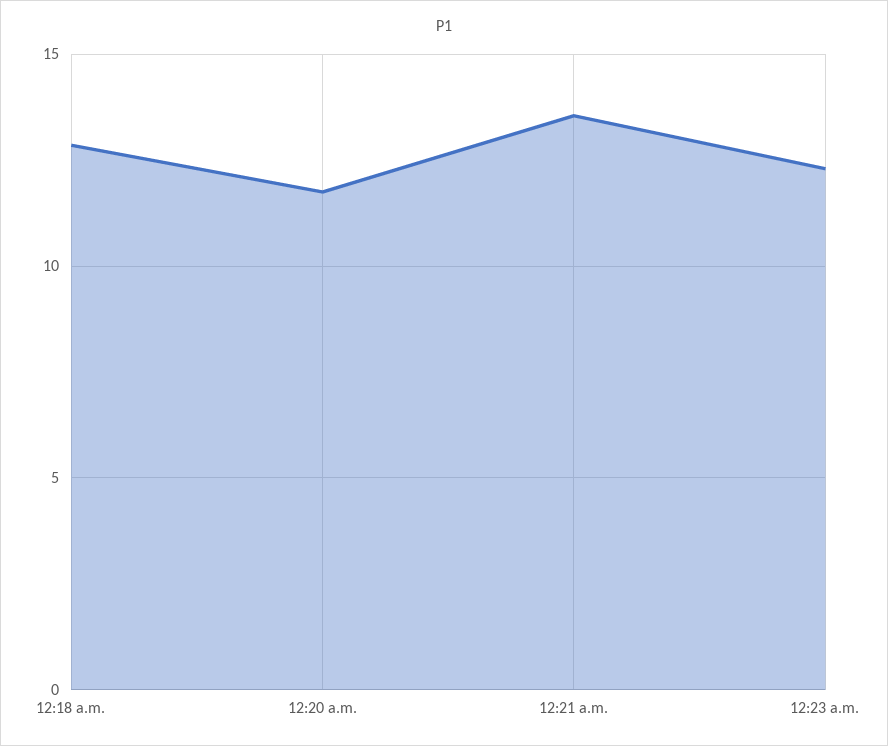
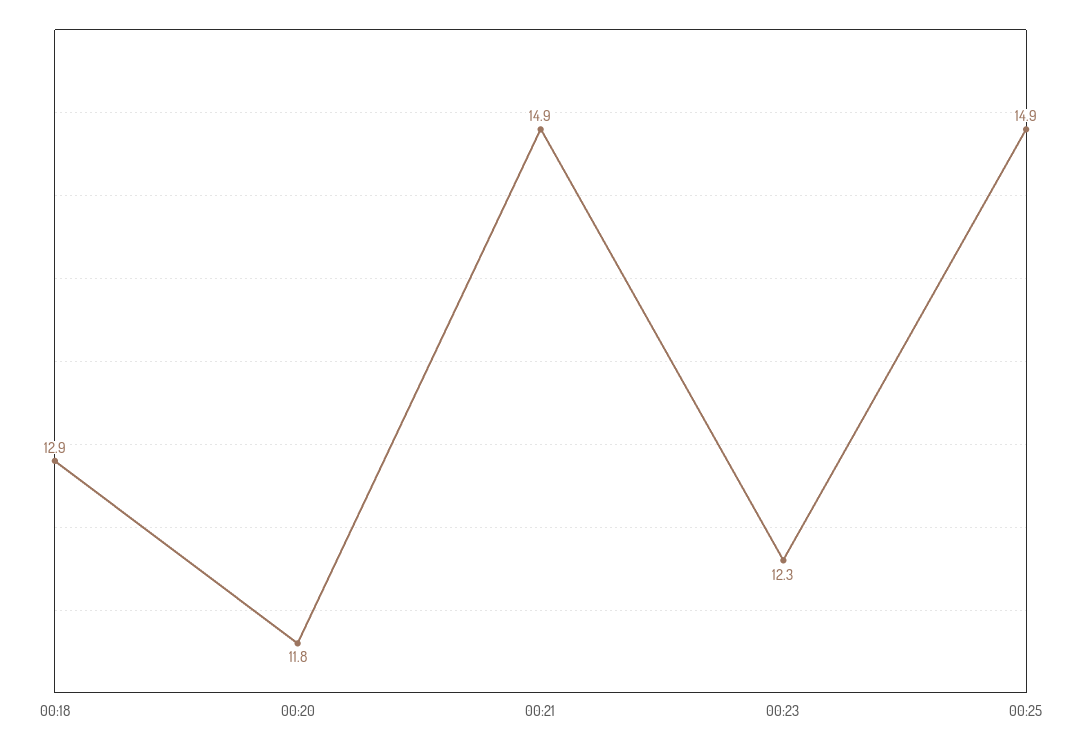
12:21 a.m.: 13.5 -> 14.9
00:25: none -> 14.9

